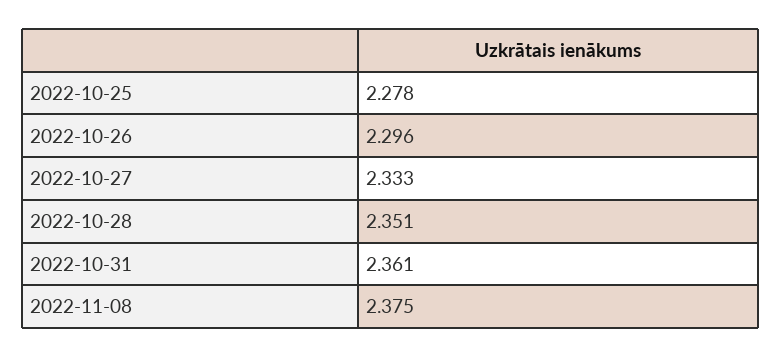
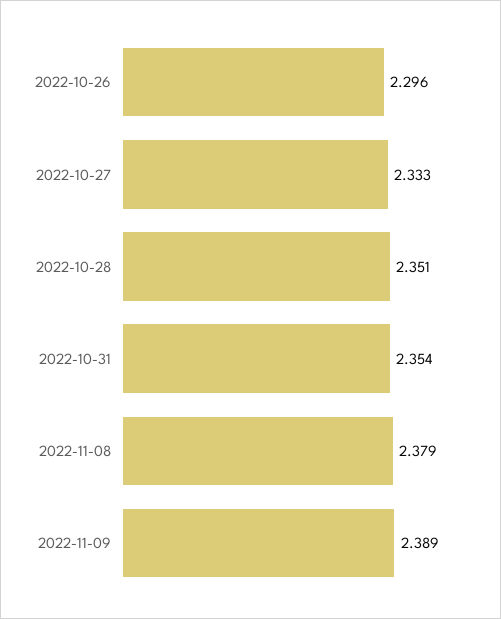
2022-10-25: 2.278 -> none
2022-10-31: 2.361 -> 2.354
2022-11-08: 2.375 -> 2.379
2022-11-09: none -> 2.389

